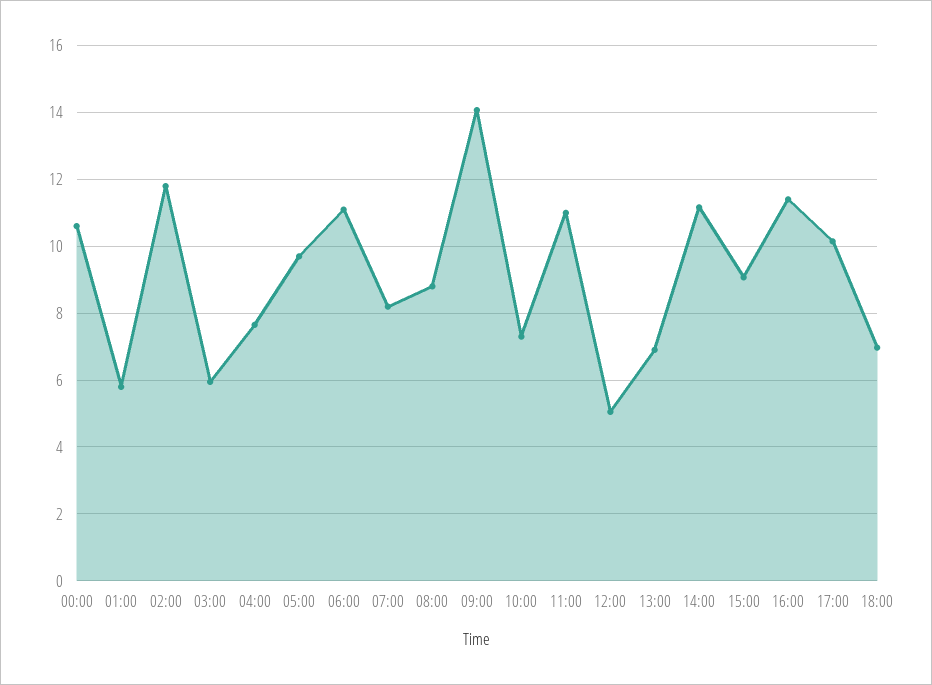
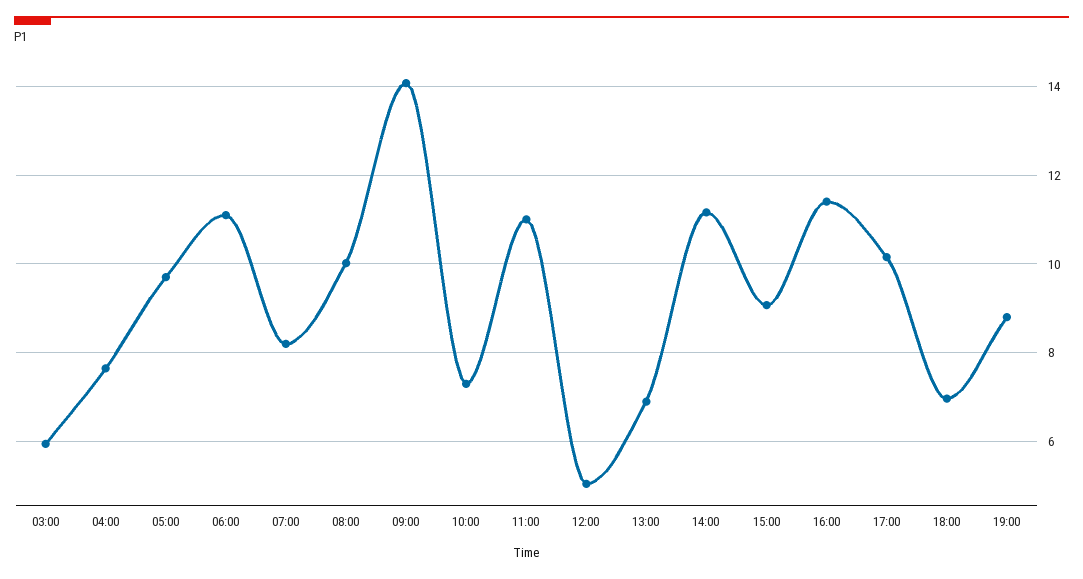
00:00: 10.6 -> none
01:00: 5.8 -> none
02:00: 11.8 -> none
08:00: 8.8 -> 10
19:00: none -> 8.8

